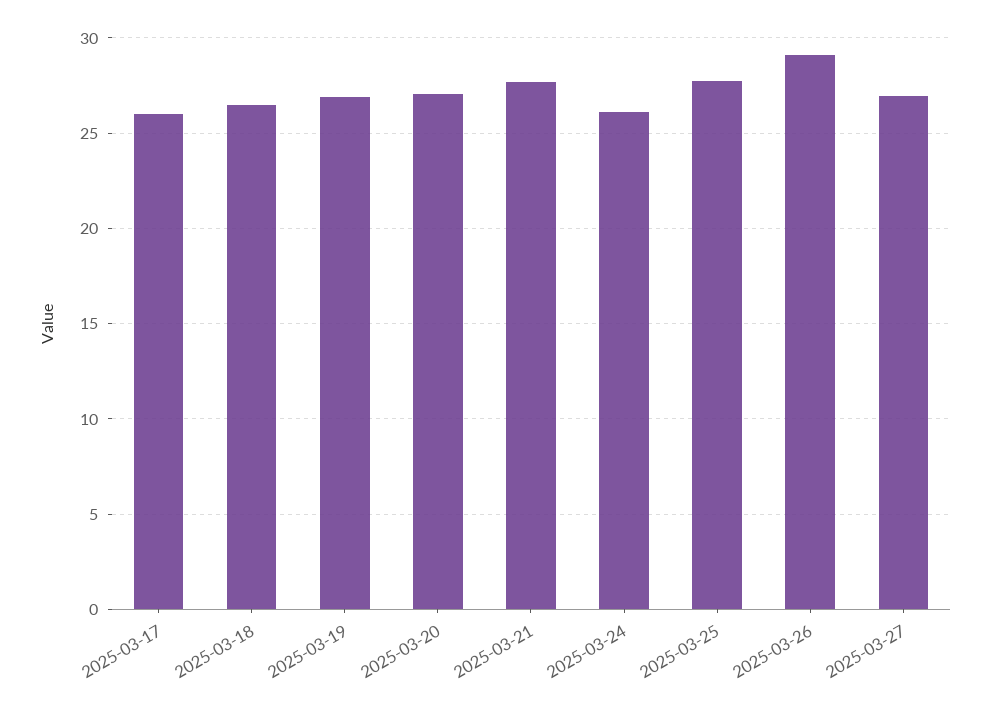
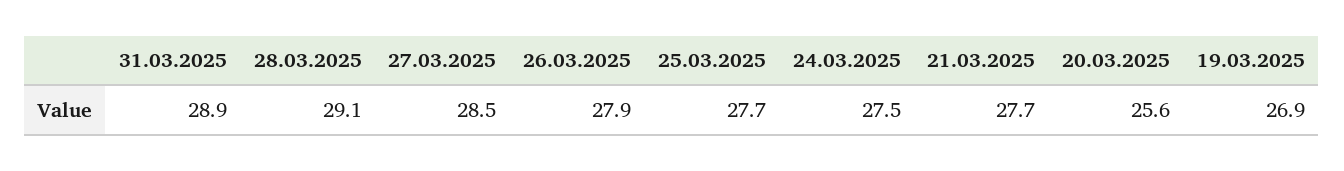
2025-03-17: 26 -> none
2025-03-18: 26.5 -> none
2025-03-20: 27 -> 25.6
2025-03-24: 26 -> 27.5
2025-03-26: 29 -> 27.9
2025-03-27: 27 -> 28.5
31.03.2025: none -> 28.9
28.03.2025: none -> 29.1

